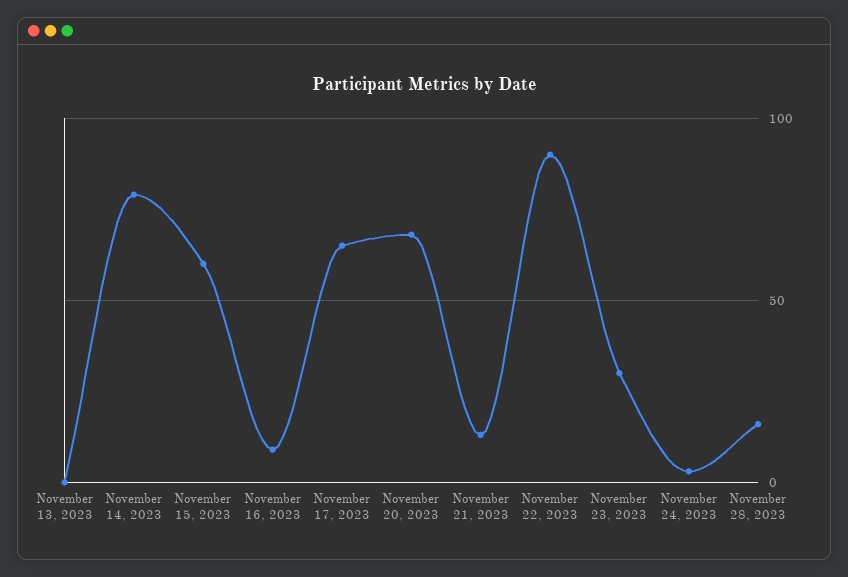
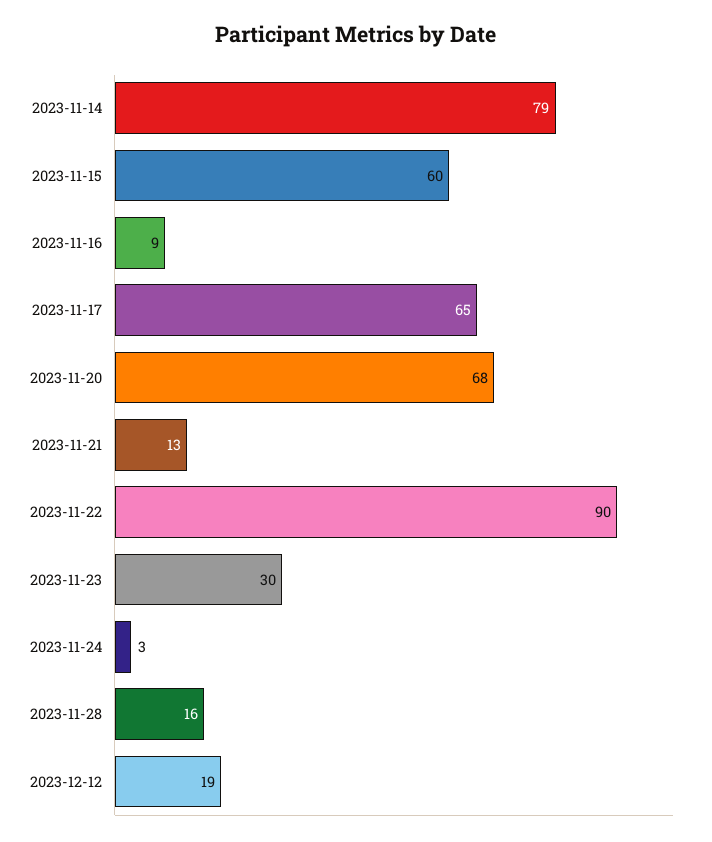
November 13, 2023: 0 -> none
2023-12-12: none -> 19

